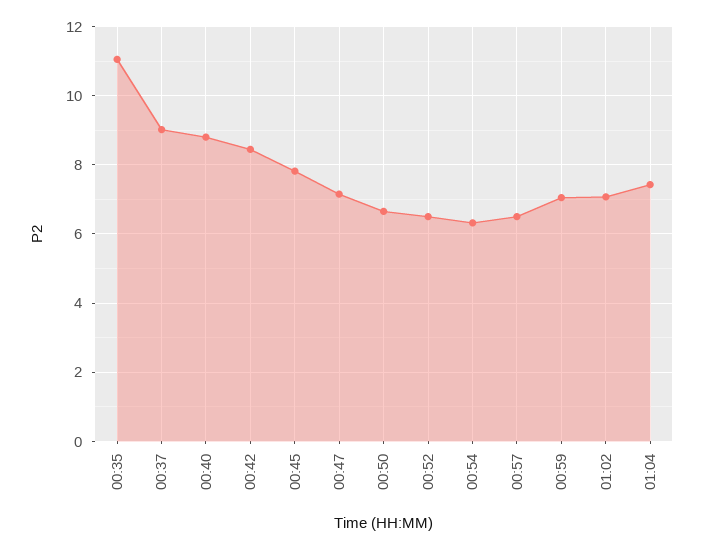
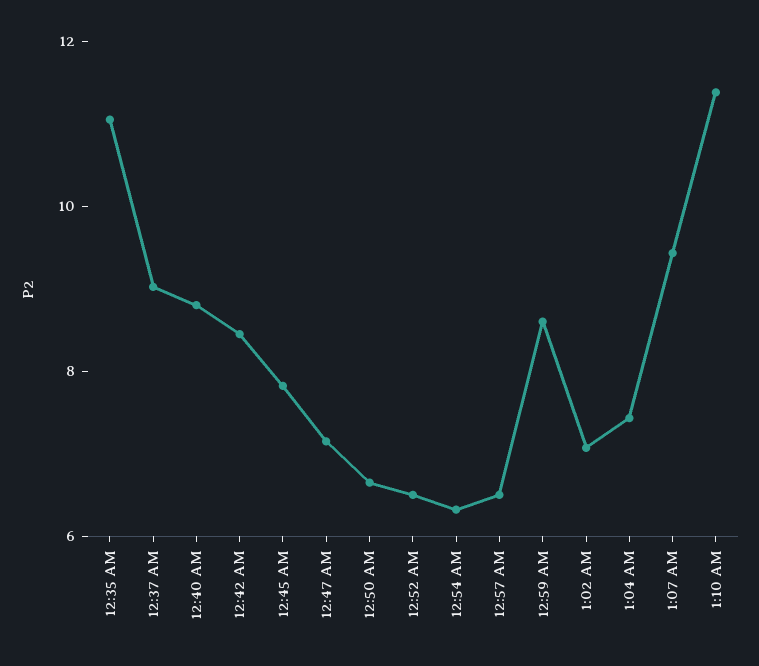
00:59: 7 -> 8.5
1:07 AM: none -> 9.5
1:10 AM: none -> 11.5

